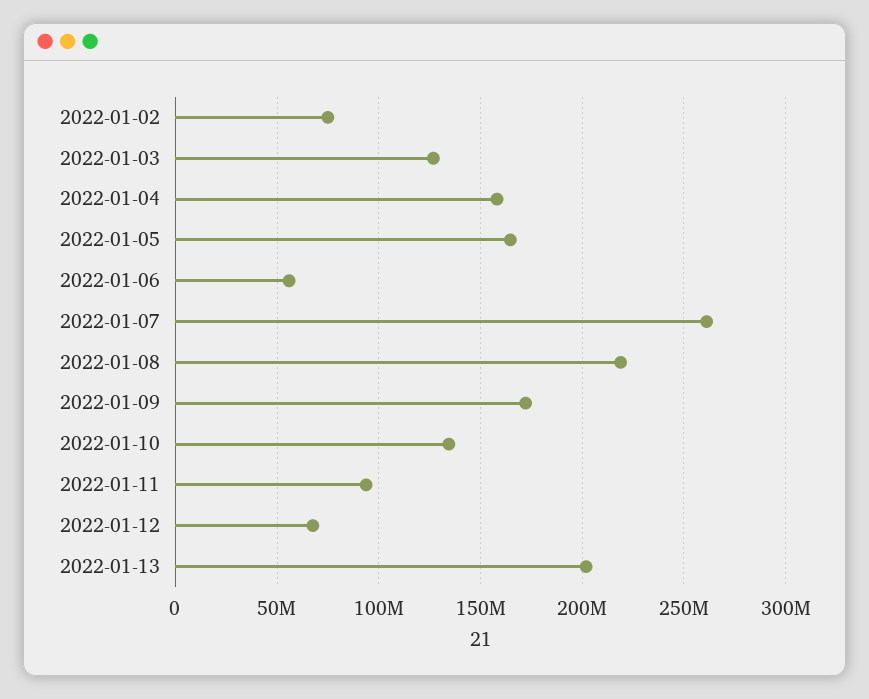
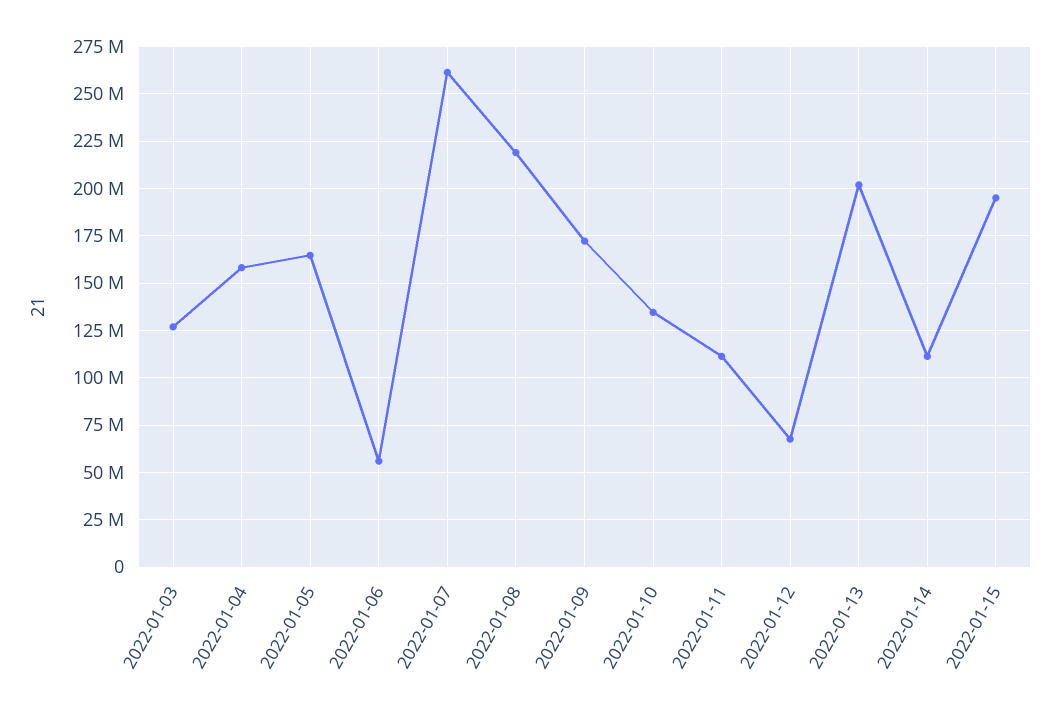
2022-01-02: 75000000 -> none
2022-01-11: 95000000 -> 110000000
2022-01-14: none -> 110000000
2022-01-15: none -> 195000000

